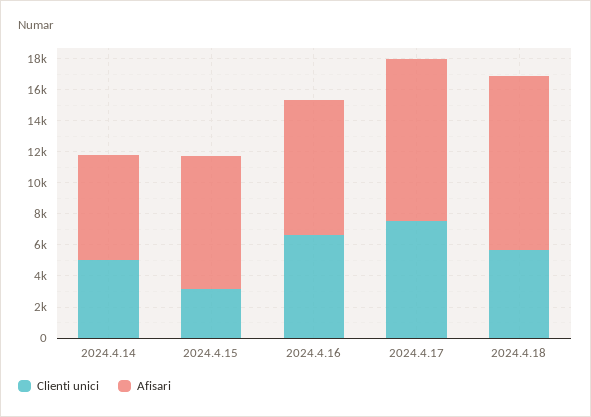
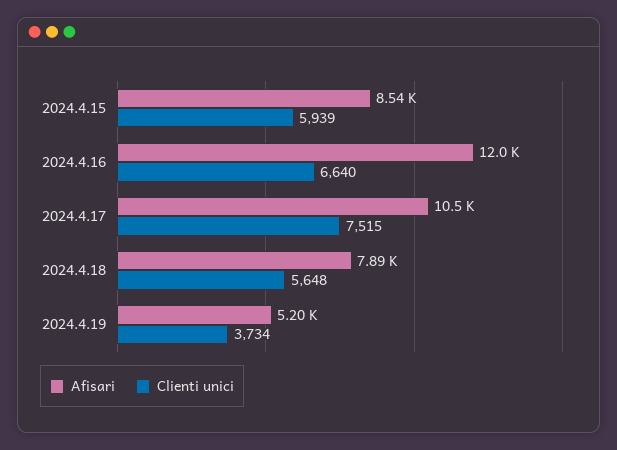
Clienti unici, 2024.4.14: 5000 -> none
Afisari, 2024.4.14: 7000 -> none
Clienti unici, 2024.4.15: 3000 -> 5939
Afisari, 2024.4.16: 9000 -> 12000
Afisari, 2024.4.18: 11000 -> 7890
Afisari, 2024.4.19: none -> 5200
Clienti unici, 2024.4.19: none -> 3734

